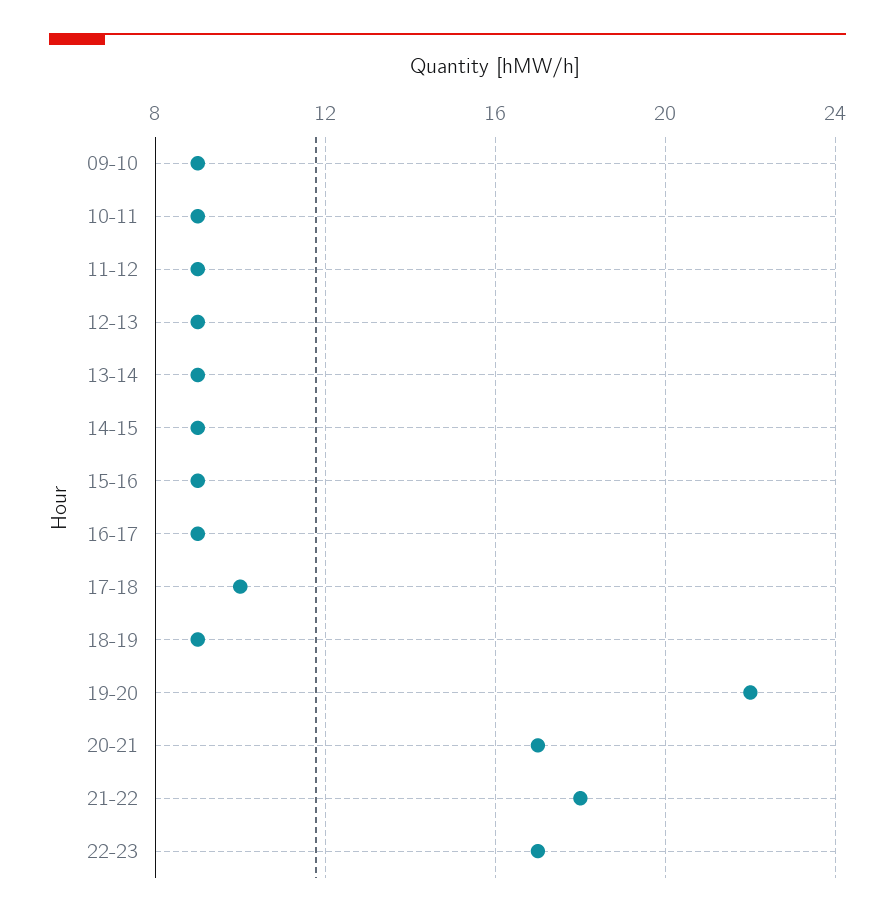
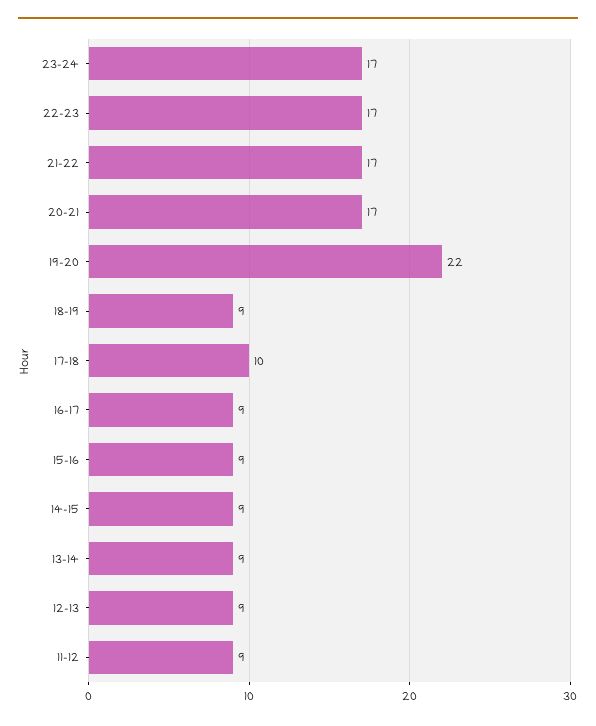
09-10: 9 -> none
10-11: 9 -> none
21-22: 18 -> 17
23-24: none -> 17

